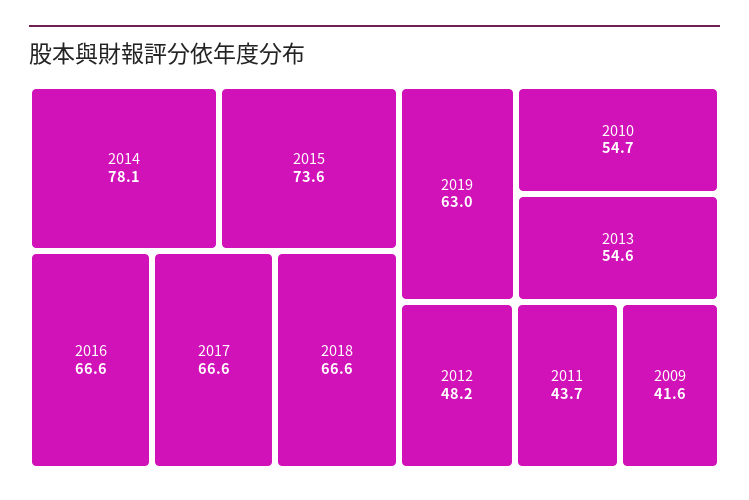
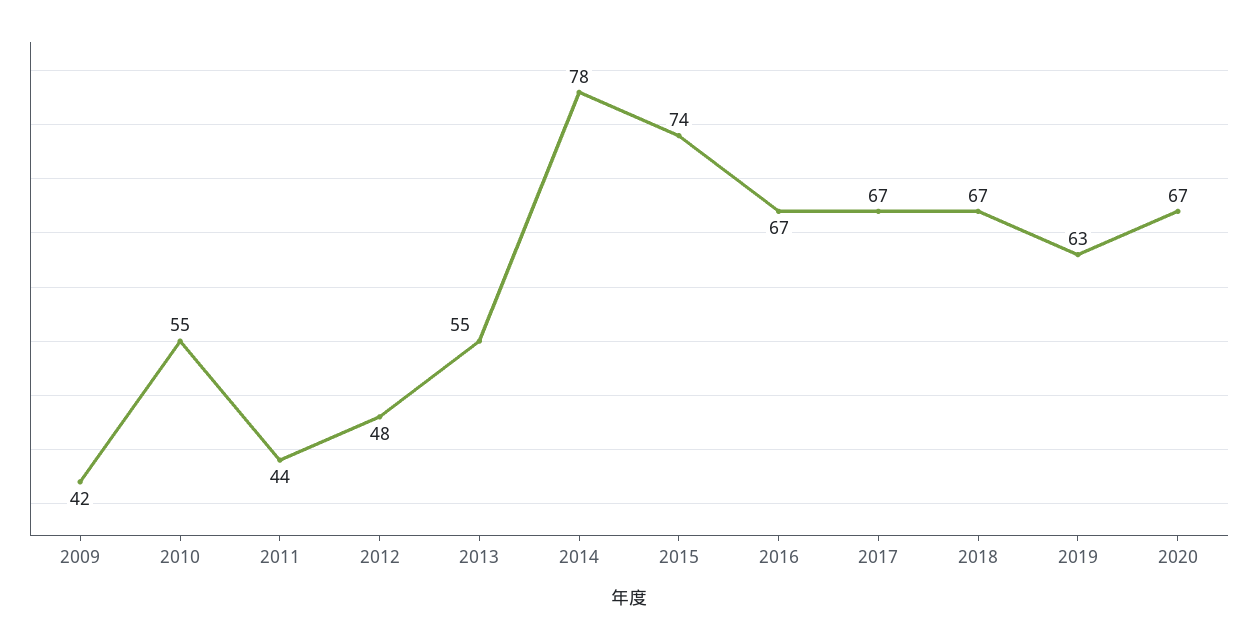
2020: none -> 67

